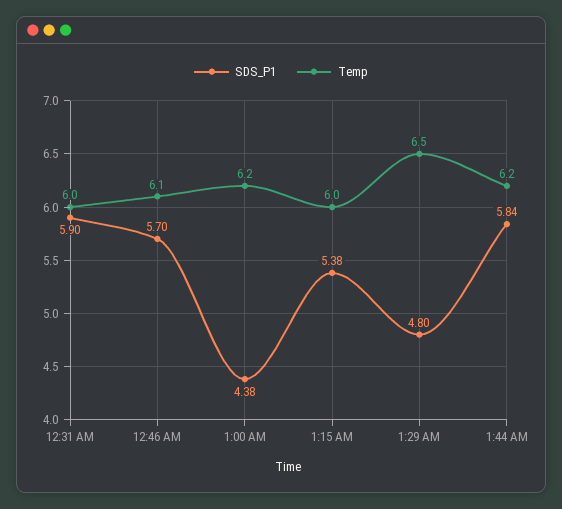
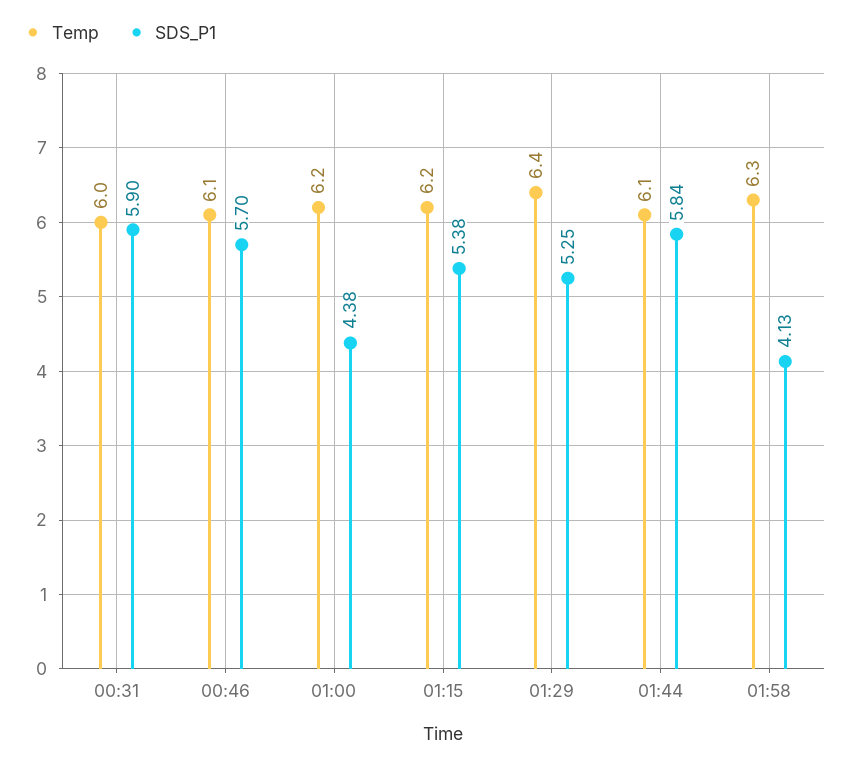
Temp, 1:15 AM: 6 -> 6.2
SDS_P1, 1:29 AM: 4.8 -> 5.25
Temp, 1:29 AM: 6.5 -> 6.4
Temp, 1:44 AM: 6.2 -> 6.1
Temp, 01:58: none -> 6.3
SDS_P1, 01:58: none -> 4.13

